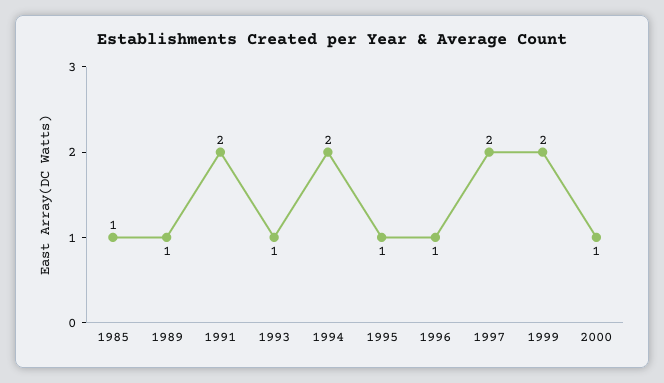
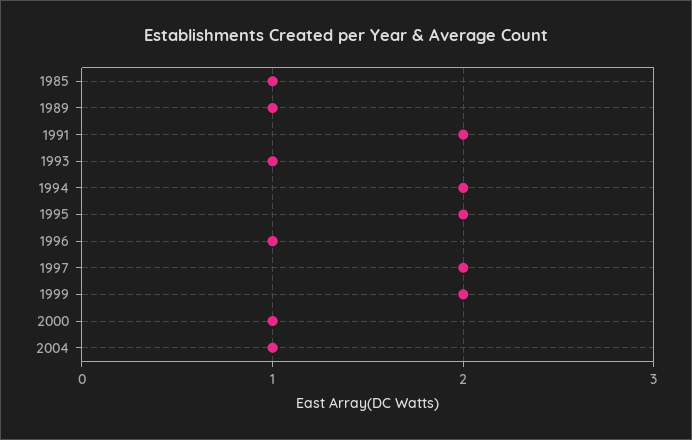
1995: 1 -> 2
2004: none -> 1

